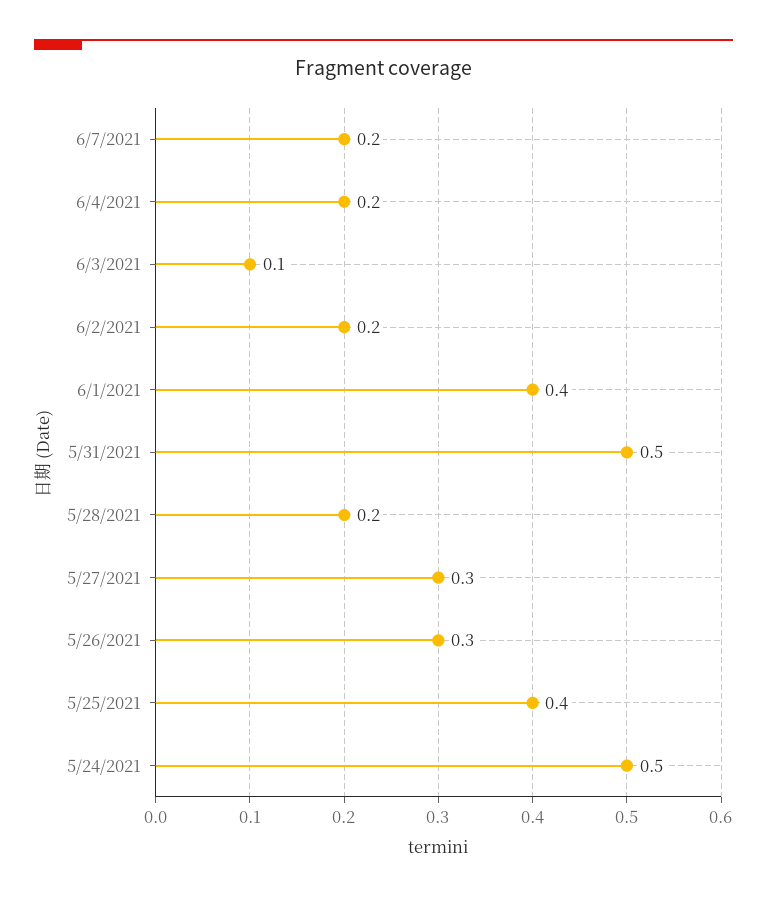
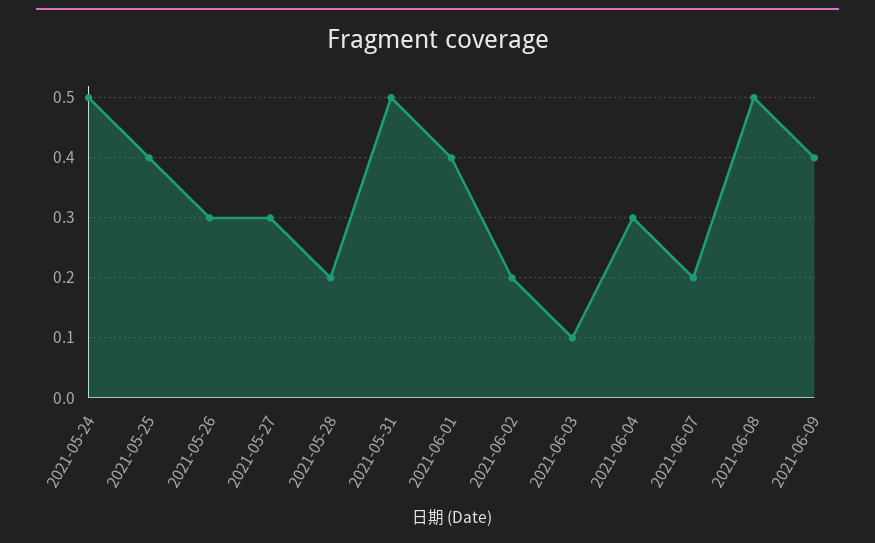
6/4/2021: 0.2 -> 0.3
2021-06-08: none -> 0.5
2021-06-09: none -> 0.4

